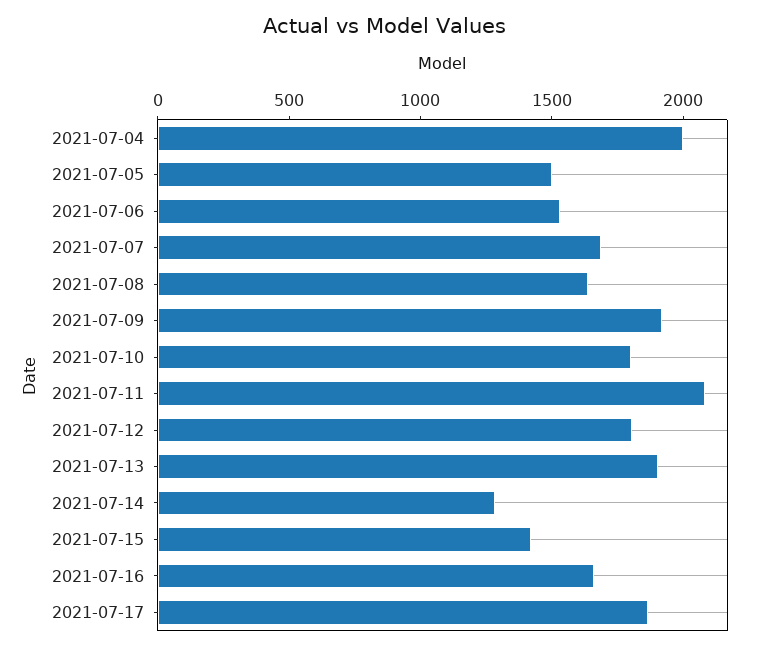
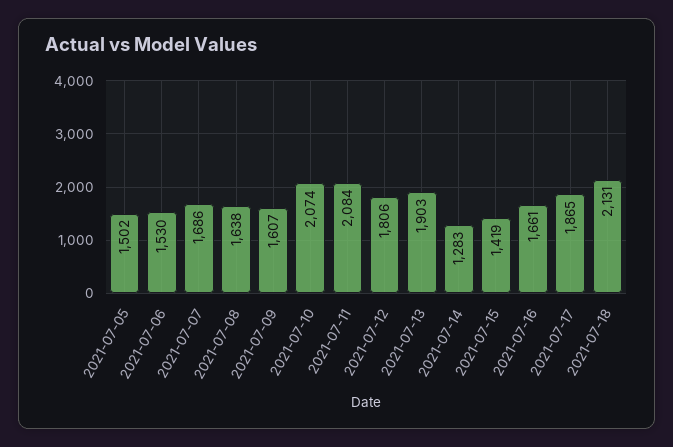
2021-07-04: 2000 -> none
2021-07-09: 1900 -> 1607
2021-07-10: 1800 -> 2074
2021-07-18: none -> 2131

